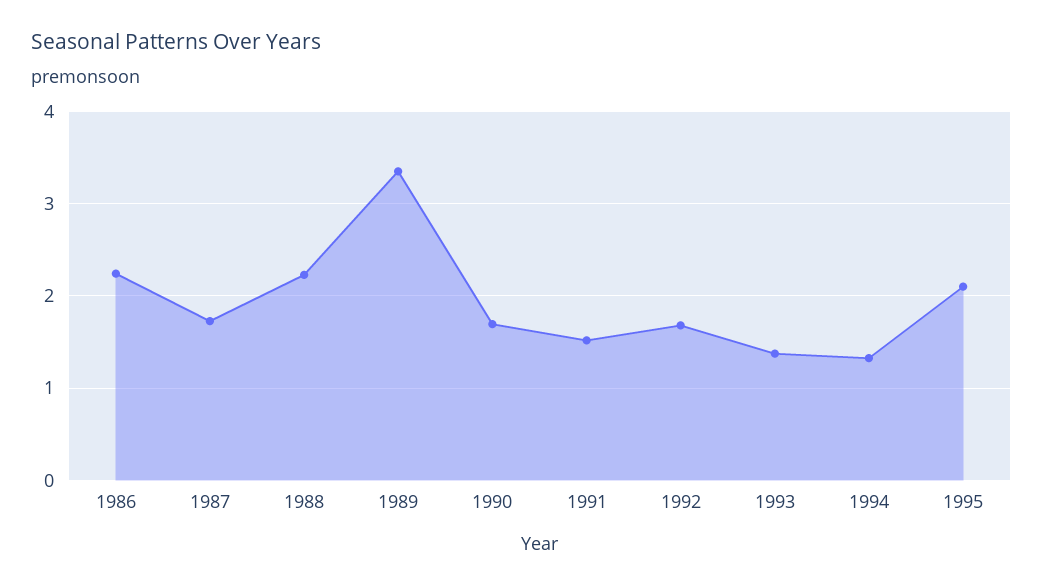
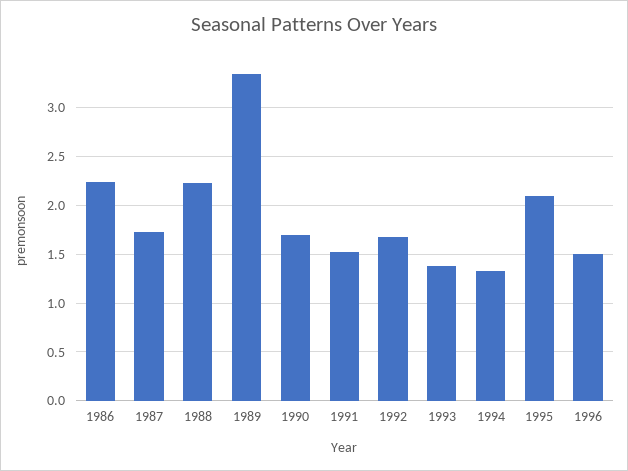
1996: none -> 1.5

